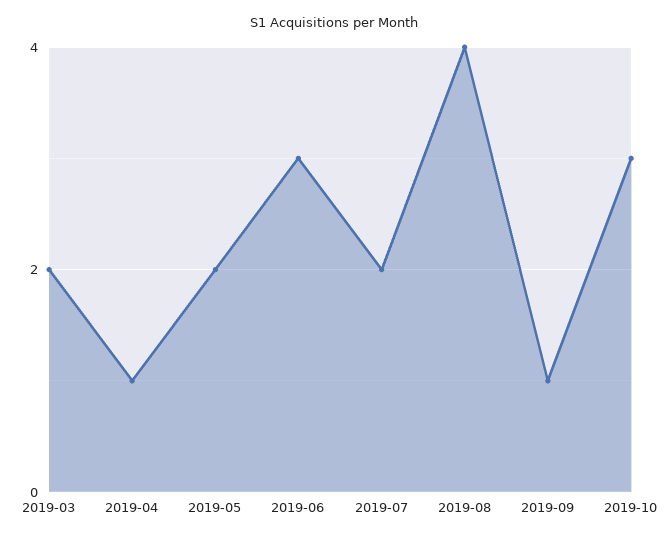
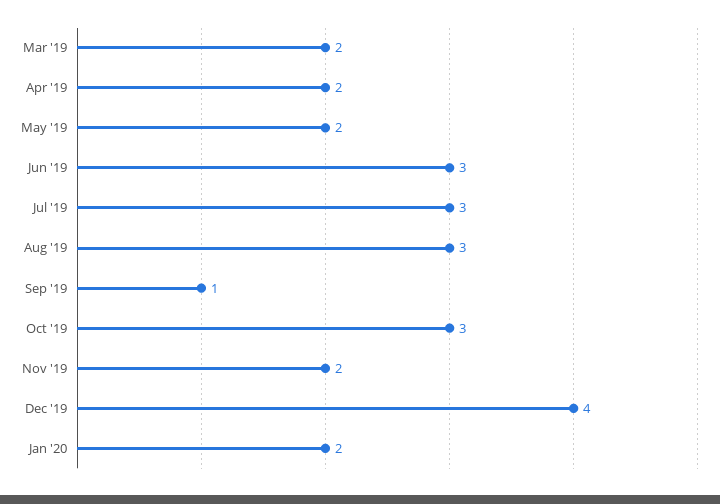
2019-04: 1 -> 2
2019-07: 2 -> 3
2019-08: 4 -> 3
Nov '19: none -> 2
Dec '19: none -> 4
Jan '20: none -> 2

